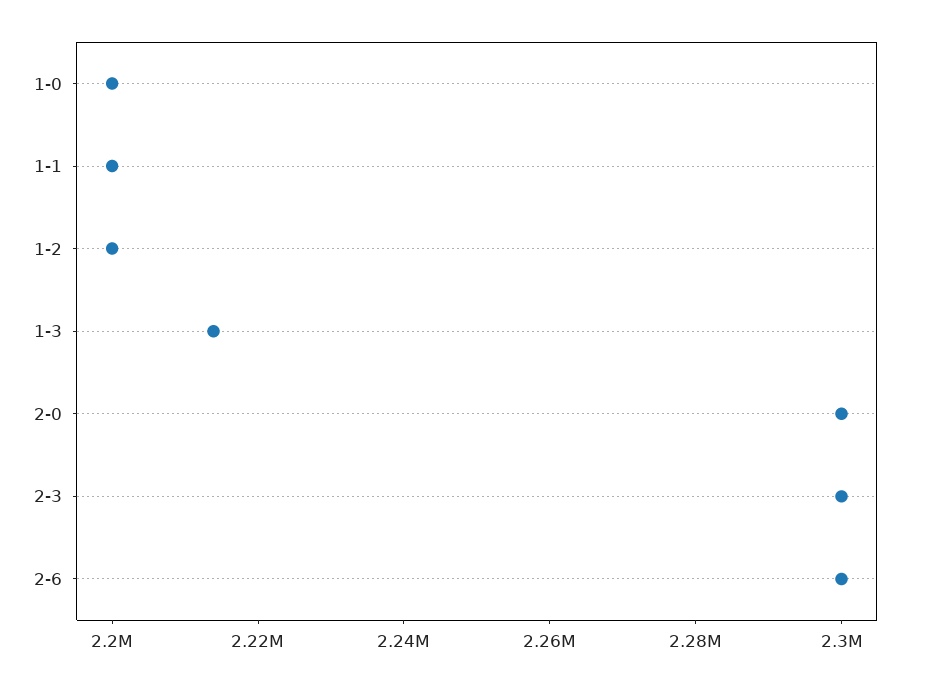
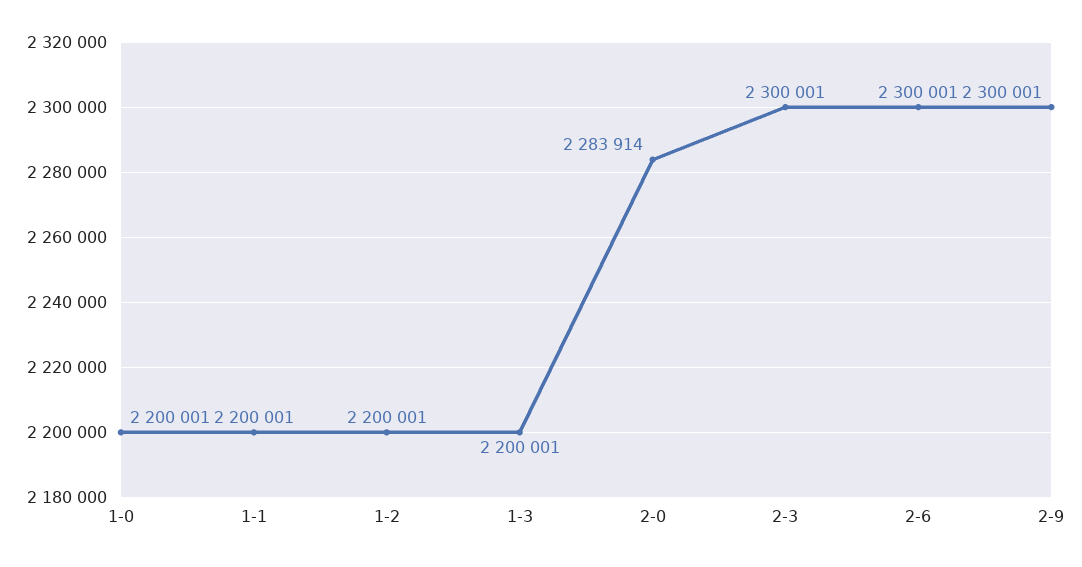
1-3: 2215000 -> 2200001
2-0: 2300000 -> 2283914
2-9: none -> 2300001

